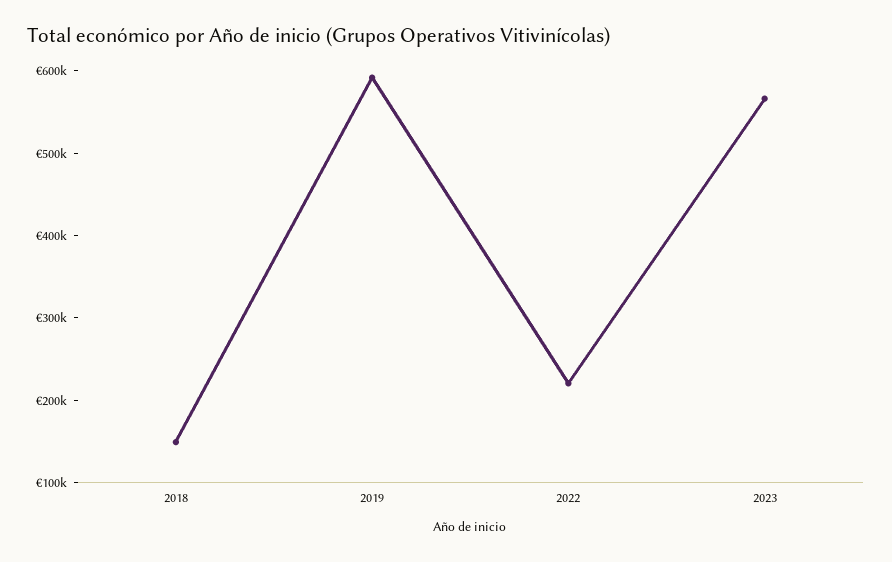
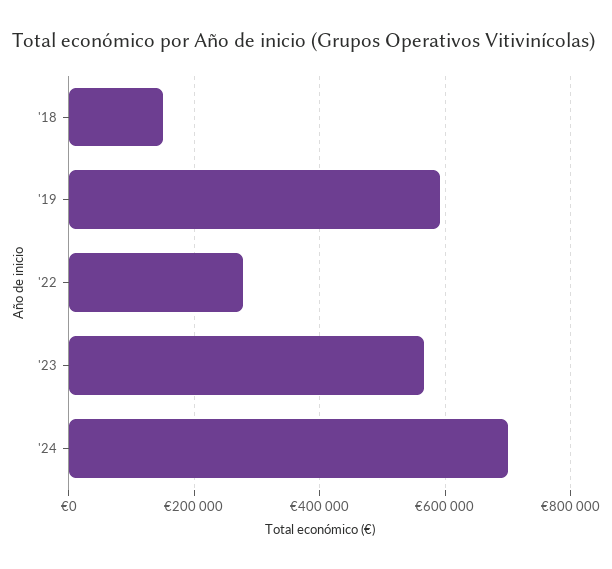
2022: 220000 -> 280000
'24: none -> 700000

